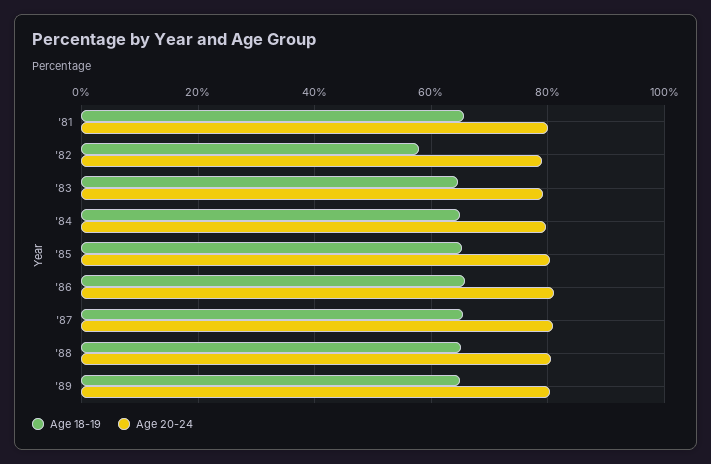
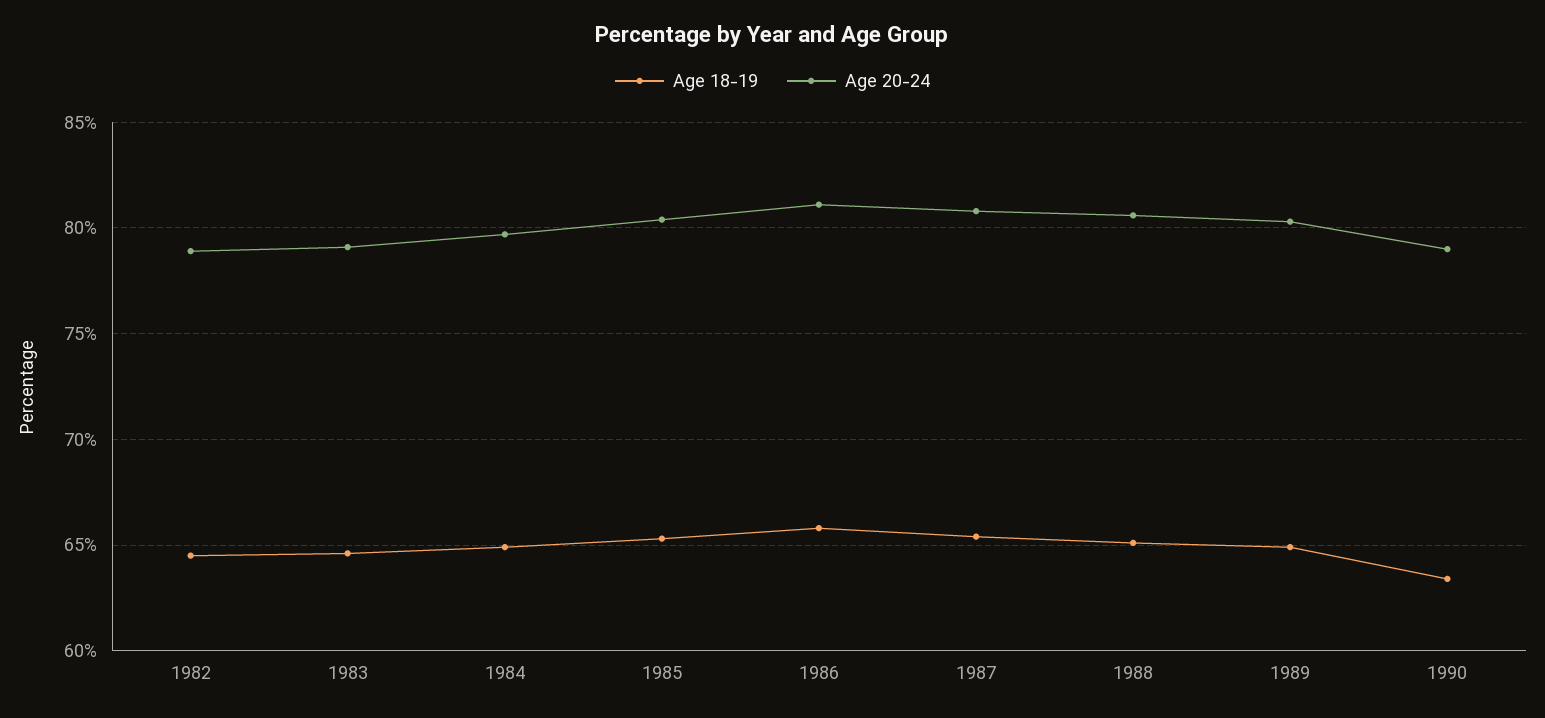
Age 18-19, '81: 66 -> none
Age 20-24, '81: 80 -> none
Age 18-19, '82: 58 -> 64.5
Age 18-19, 1990: none -> 63.5
Age 20-24, 1990: none -> 79

